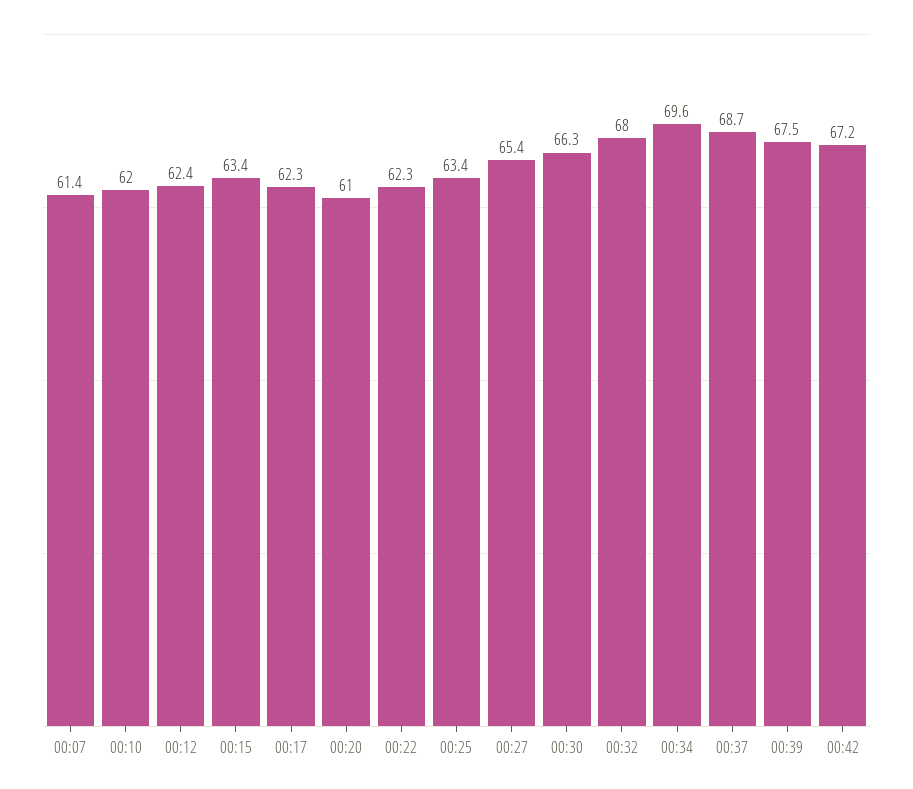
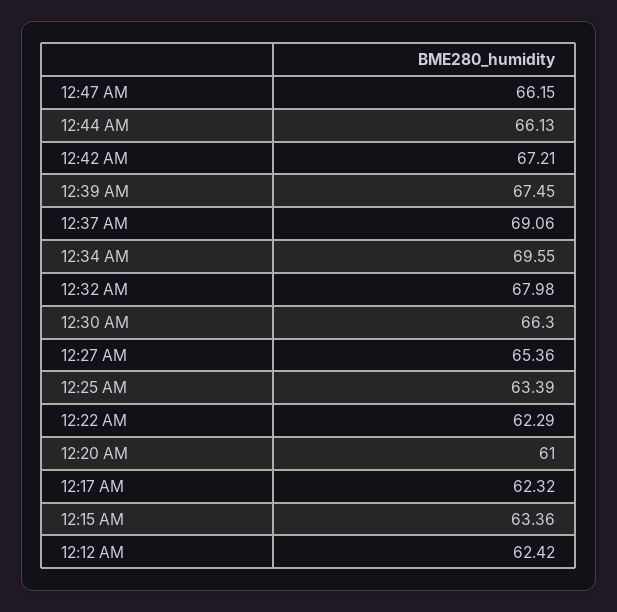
00:07: 61.4 -> none
00:10: 62 -> none
00:37: 68.7 -> 69.06
12:47 AM: none -> 66.15
12:44 AM: none -> 66.13

